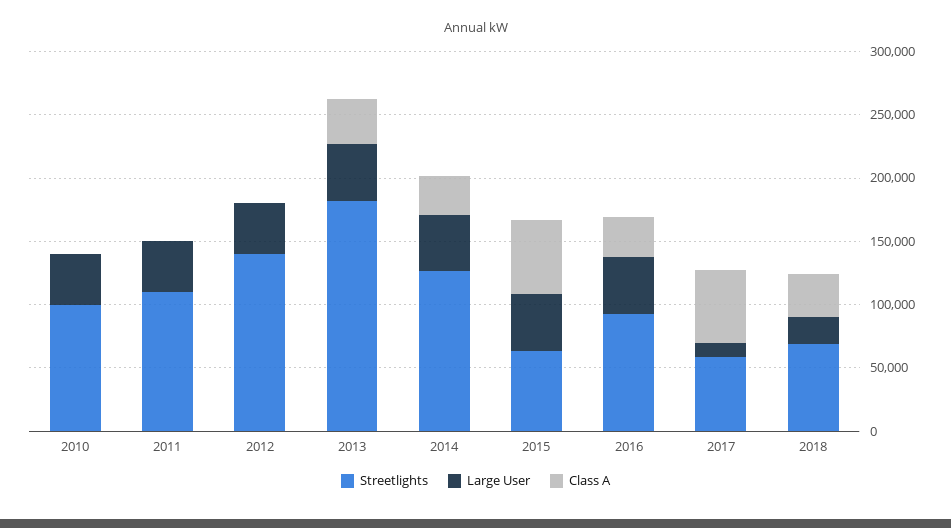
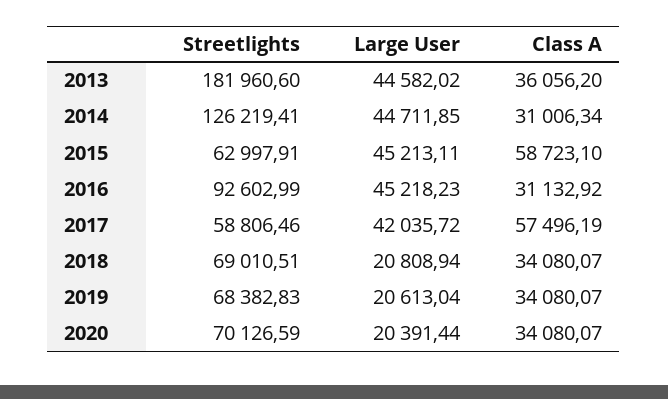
Streetlights, 2010: 100000 -> none
Large User, 2010: 40000 -> none
Class A, 2010: 0 -> none
Streetlights, 2011: 110000 -> none
Large User, 2011: 40000 -> none
Class A, 2011: 0 -> none
Streetlights, 2012: 140000 -> none
Large User, 2012: 40000 -> none
Class A, 2012: 0 -> none
Large User, 2017: 10000 -> 42035.72
Streetlights, 2019: none -> 68382.83
Large User, 2019: none -> 20613.04
Class A, 2019: none -> 34080.07
Streetlights, 2020: none -> 70126.59
Large User, 2020: none -> 20391.44
Class A, 2020: none -> 34080.07

